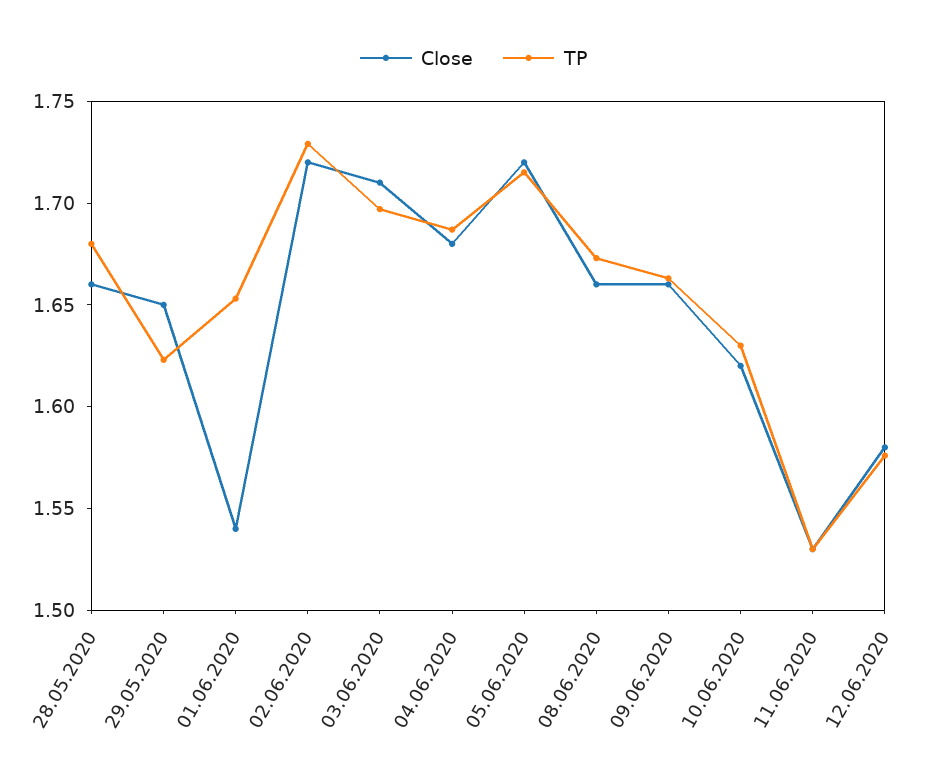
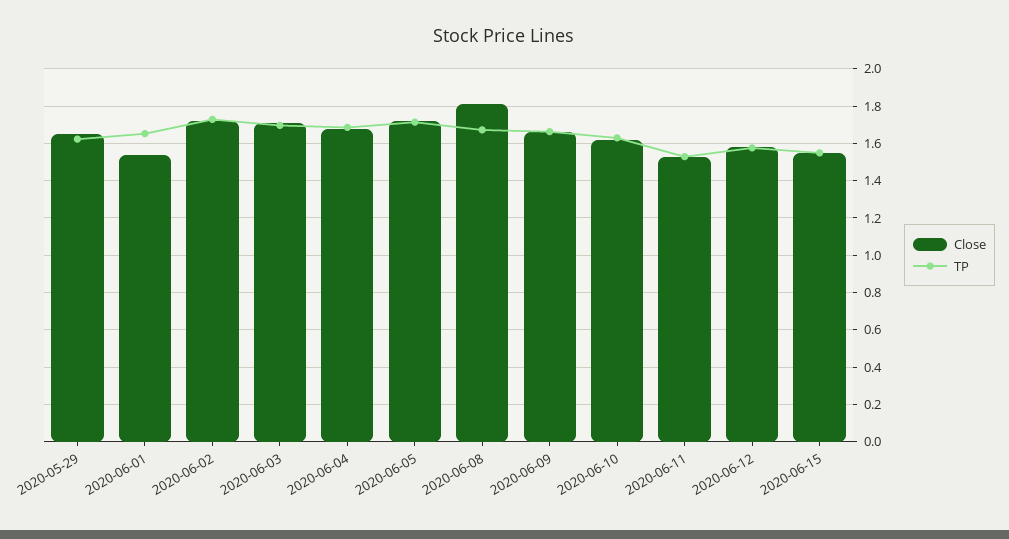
Close, 28.05.2020: 1.66 -> none
TP, 28.05.2020: 1.68 -> none
Close, 08.06.2020: 1.66 -> 1.8
Close, 2020-06-15: none -> 1.55
TP, 2020-06-15: none -> 1.55

